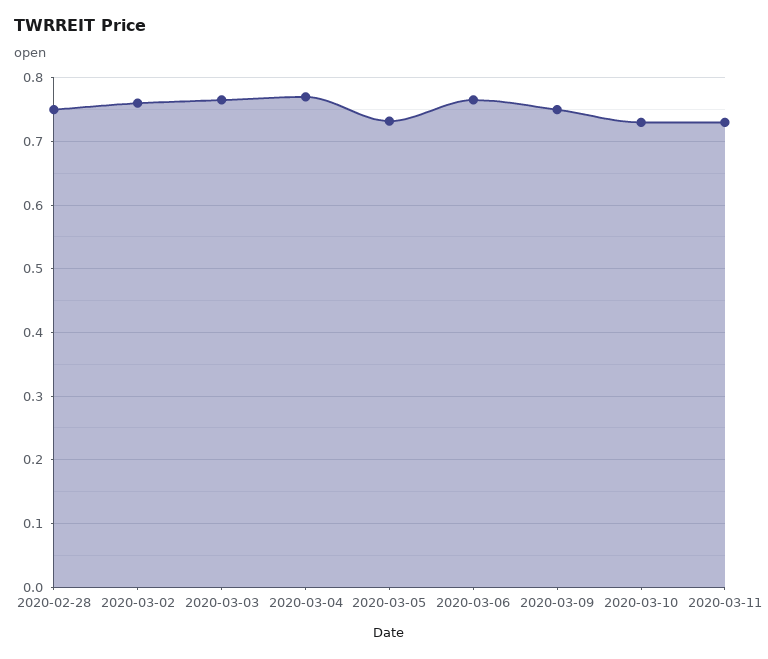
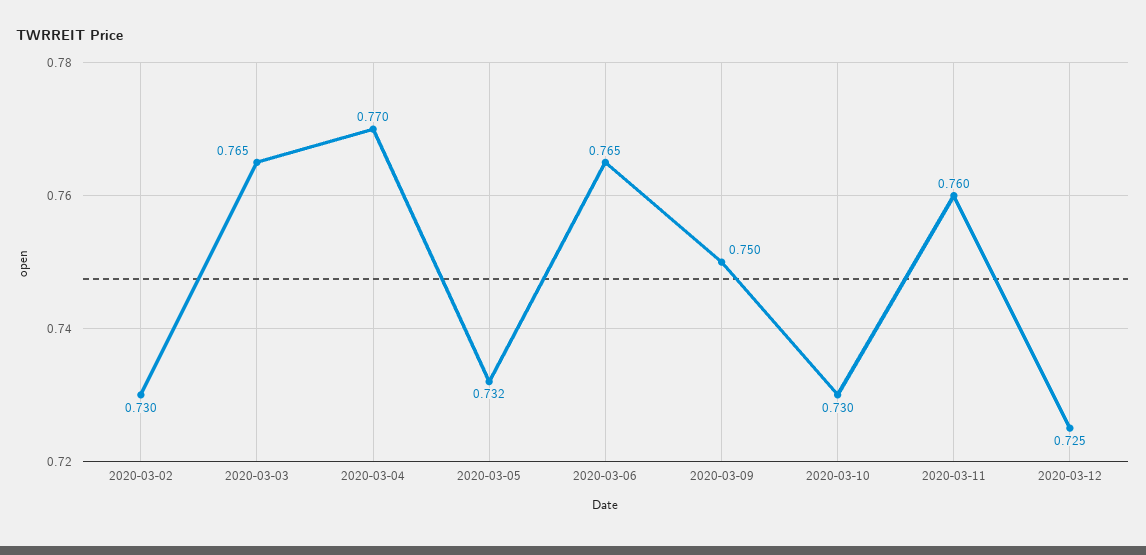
2020-02-28: 0.75 -> none
2020-03-02: 0.76 -> 0.73
2020-03-11: 0.73 -> 0.76
2020-03-12: none -> 0.725

